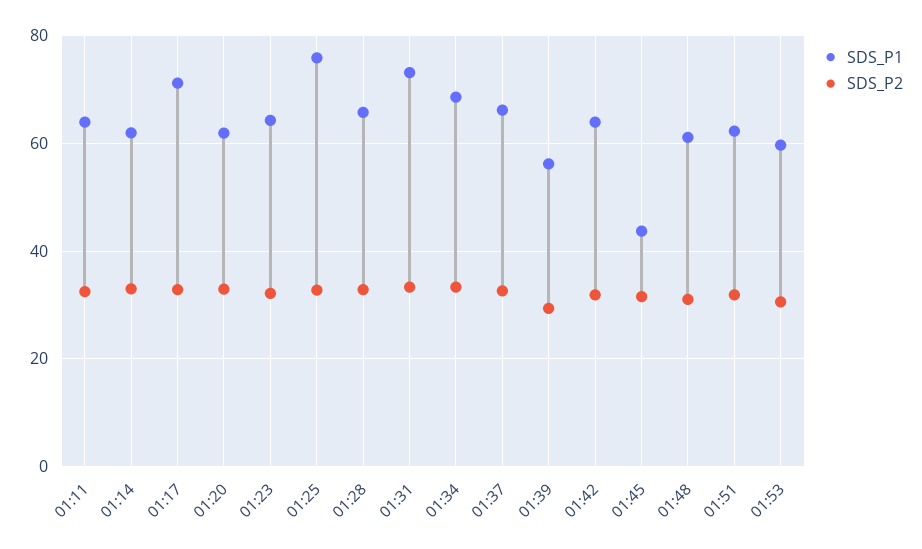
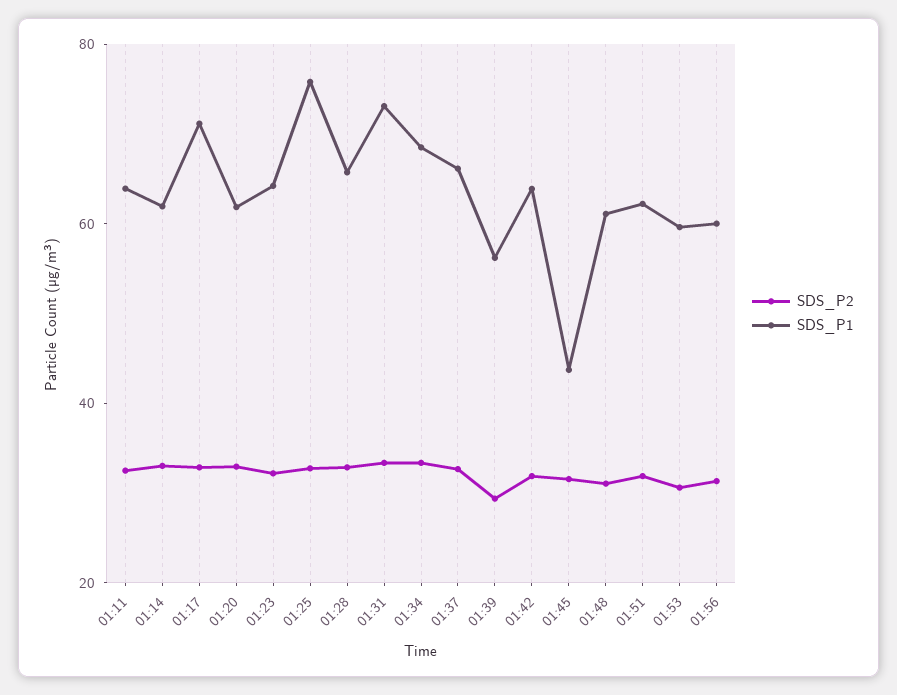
SDS_P2, 01:56: none -> 30
SDS_P1, 01:56: none -> 60

